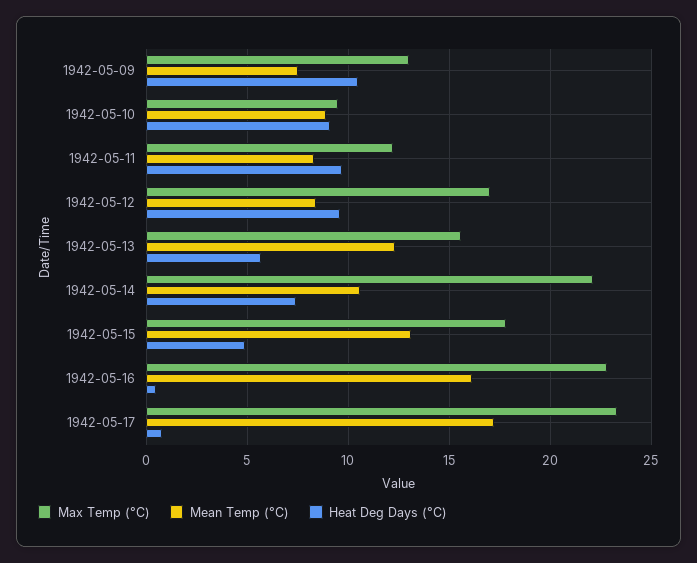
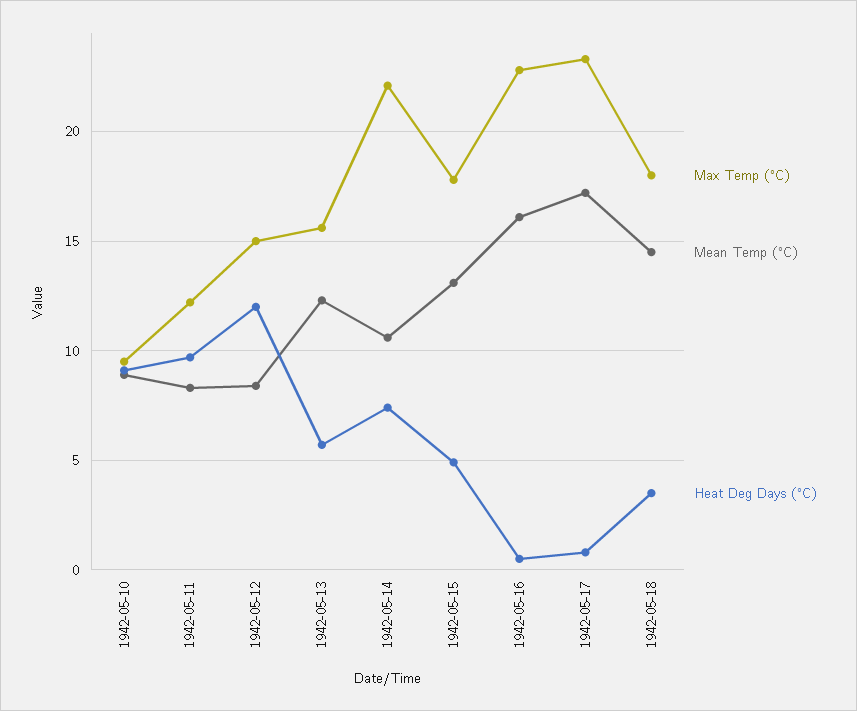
Max Temp (°C), 1942-05-09: 13 -> none
Mean Temp (°C), 1942-05-09: 7.5 -> none
Heat Deg Days (°C), 1942-05-09: 10.5 -> none
Max Temp (°C), 1942-05-12: 17 -> 15
Heat Deg Days (°C), 1942-05-12: 9.5 -> 12
Max Temp (°C), 1942-05-18: none -> 18
Mean Temp (°C), 1942-05-18: none -> 14.5
Heat Deg Days (°C), 1942-05-18: none -> 3.5

